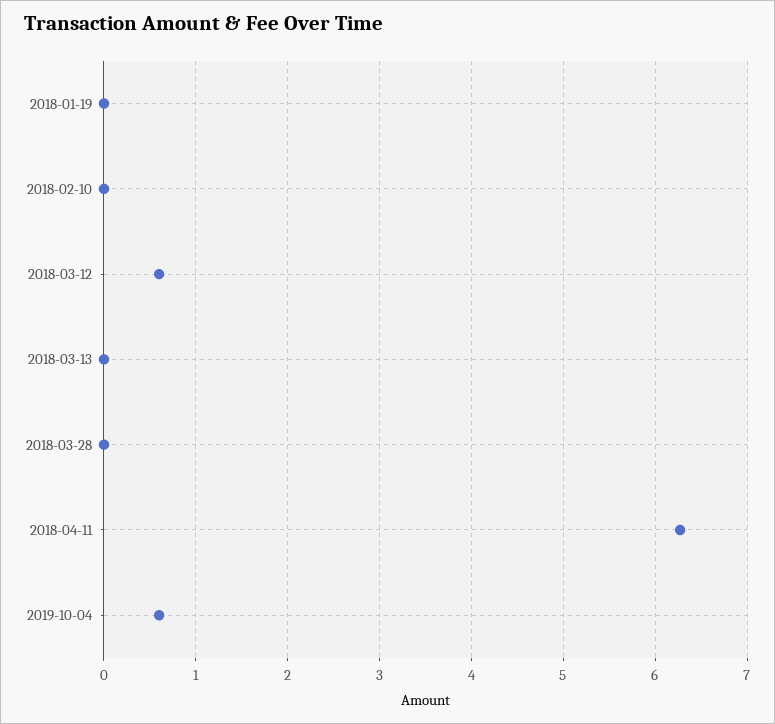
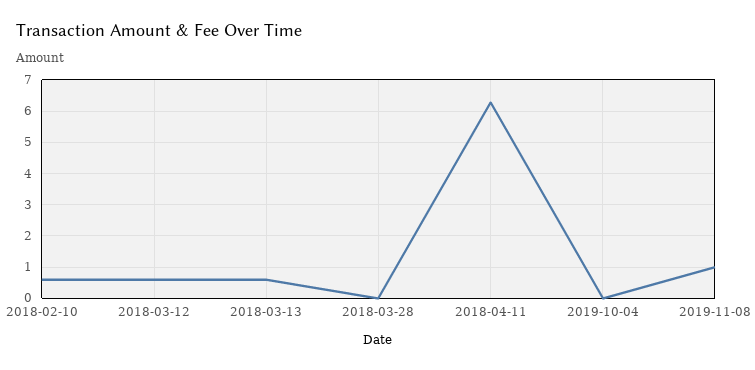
2018-01-19: 0 -> none
2018-02-10: 0 -> 0.6
2018-03-13: 0 -> 0.6
2019-10-04: 0.6 -> 0
2019-11-08: none -> 1

